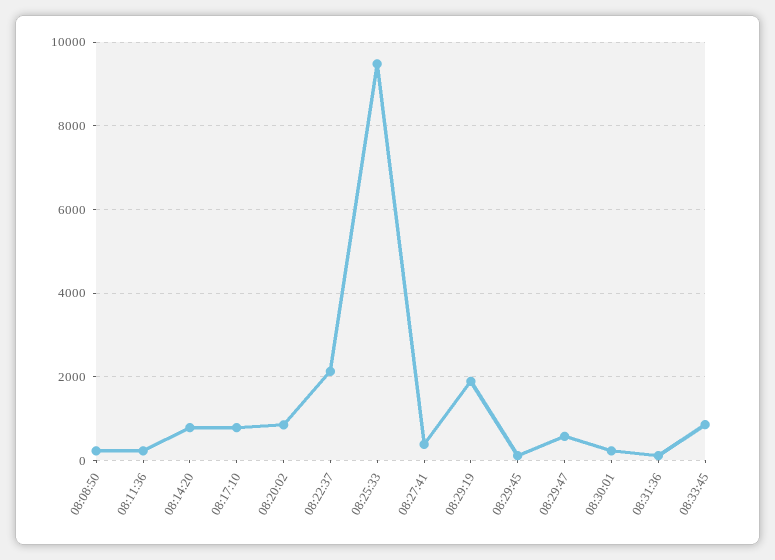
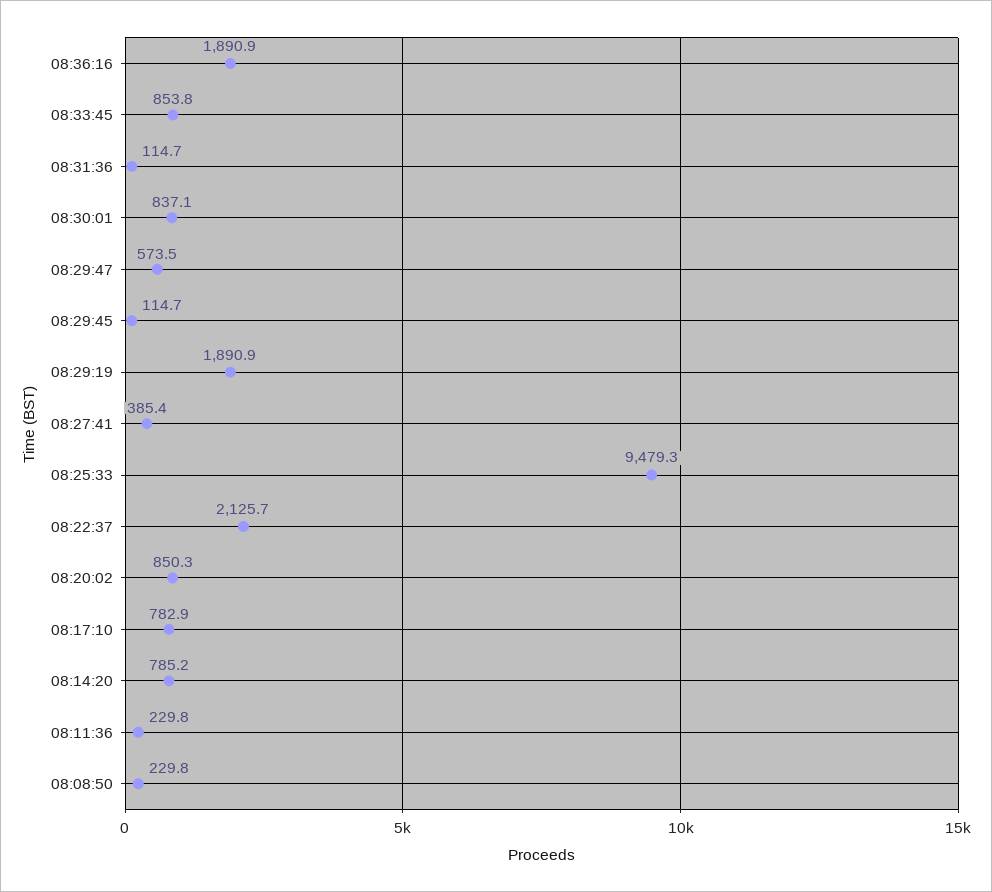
08:30:01: 200 -> 837.1
08:36:16: none -> 1890.9

